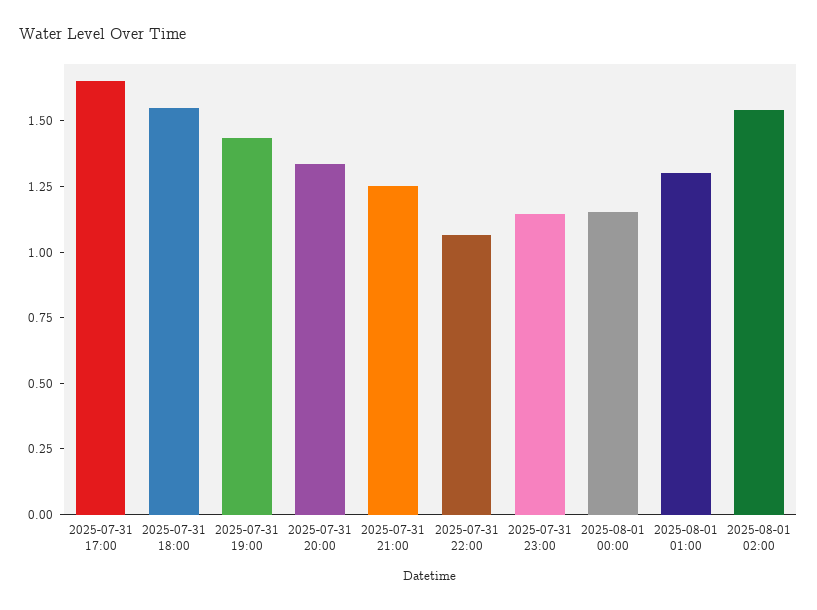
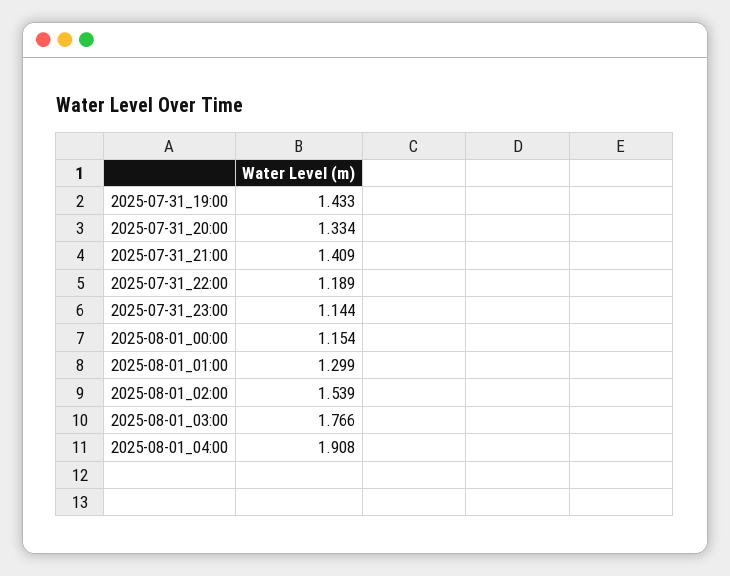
2025-07-31 17:00: 1.65 -> none
2025-07-31 18:00: 1.55 -> none
2025-07-31 21:00: 1.25 -> 1.409
2025-07-31 22:00: 1.05 -> 1.189
2025-08-01_03:00: none -> 1.766
2025-08-01_04:00: none -> 1.908

